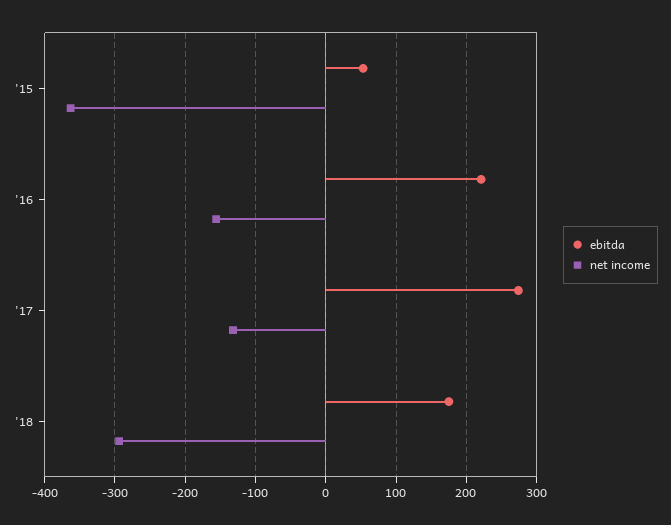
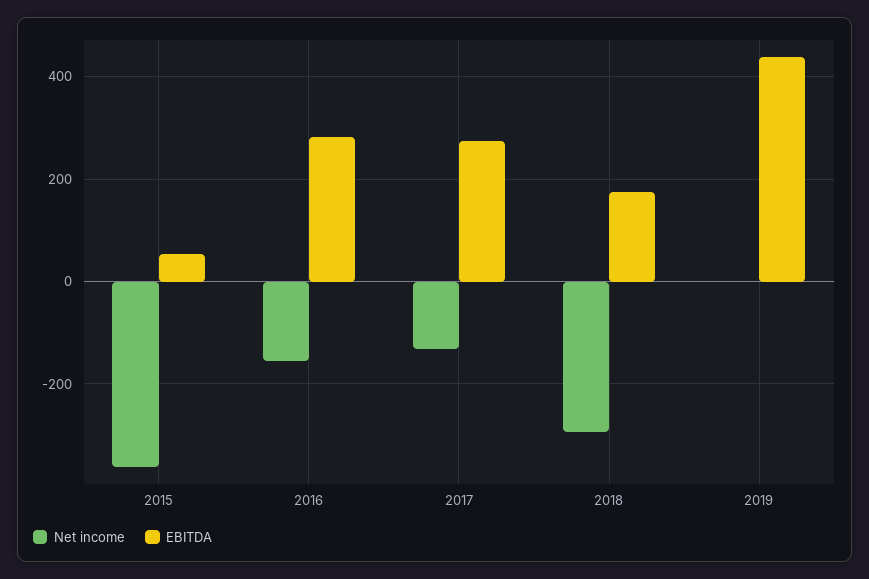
ebitda, '16: 220 -> 280
net income, 2019: none -> 0
ebitda, 2019: none -> 440

